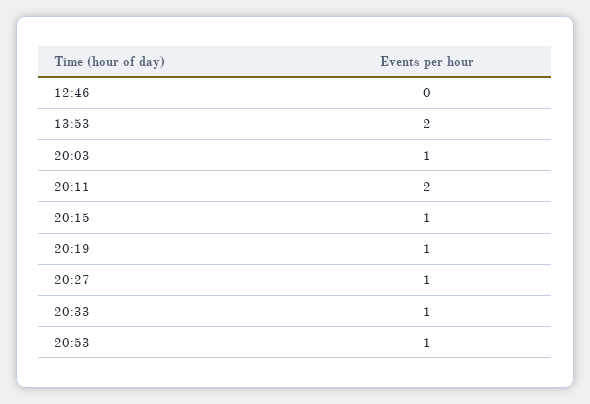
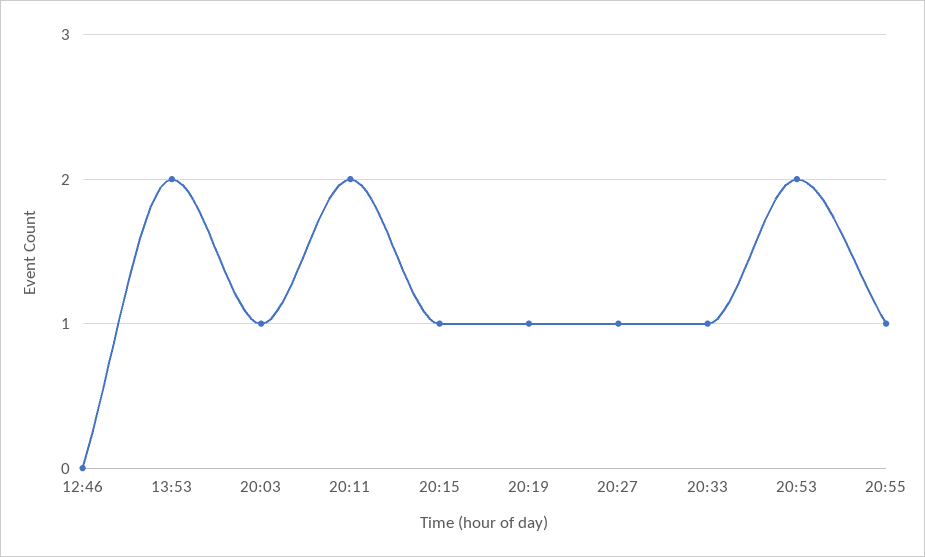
20:53: 1 -> 2
20:55: none -> 1

